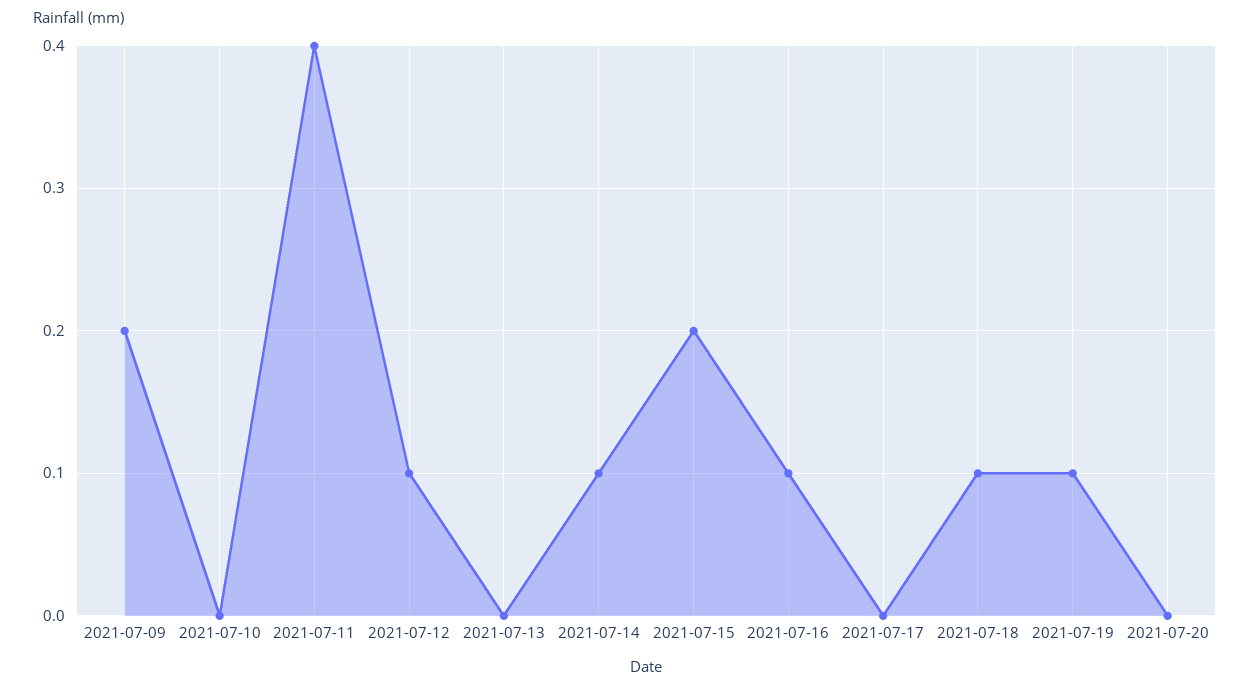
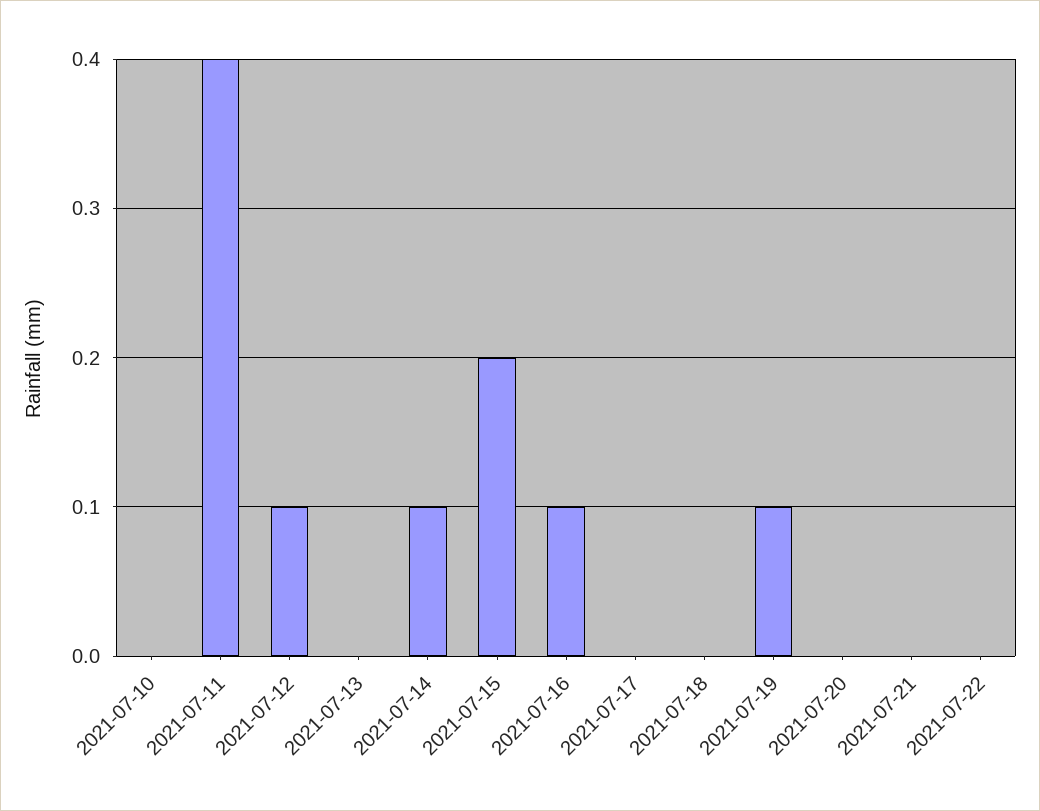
2021-07-09: 0.2 -> none
2021-07-18: 0.1 -> 0
2021-07-21: none -> 0
2021-07-22: none -> 0

